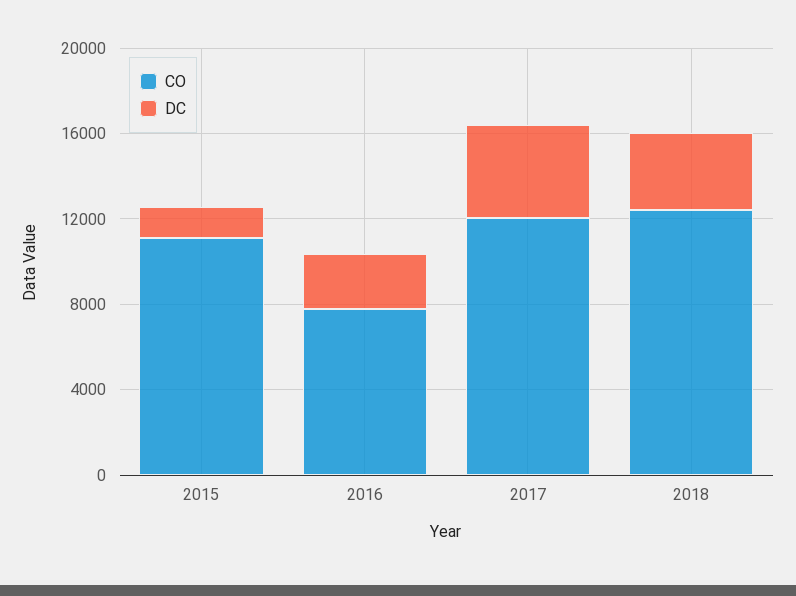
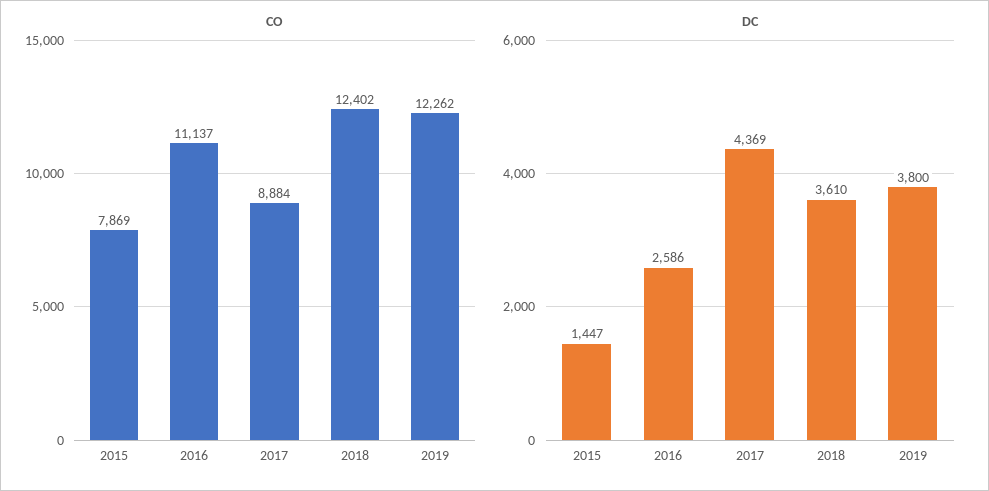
CO, 2015: 11000 -> 7869
CO, 2016: 8000 -> 11137
CO, 2017: 12000 -> 8884
CO, 2019: none -> 12262
DC, 2019: none -> 3800

